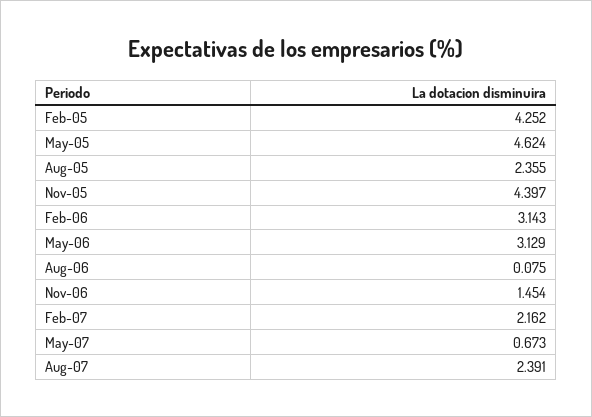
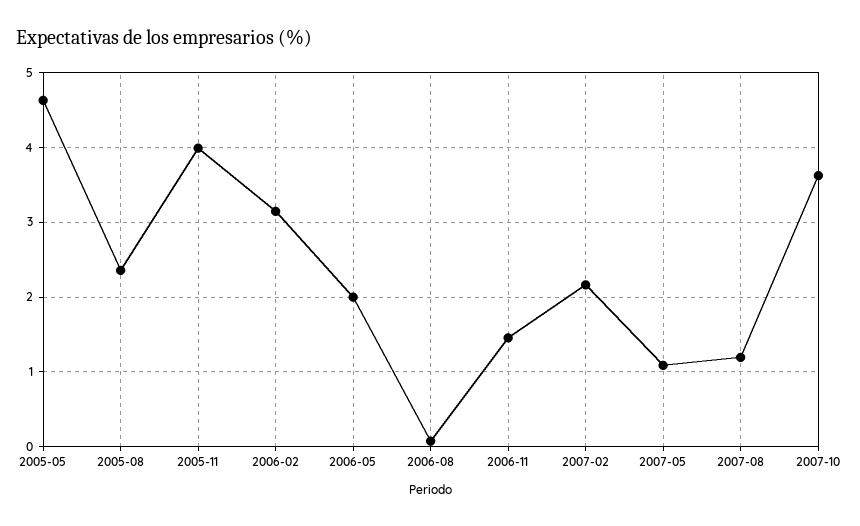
Feb-05: 4.252 -> none
Nov-05: 4.397 -> 4
May-06: 3.129 -> 2
May-07: 0.673 -> 1.1
Aug-07: 2.391 -> 1.2
2007-10: none -> 3.6

